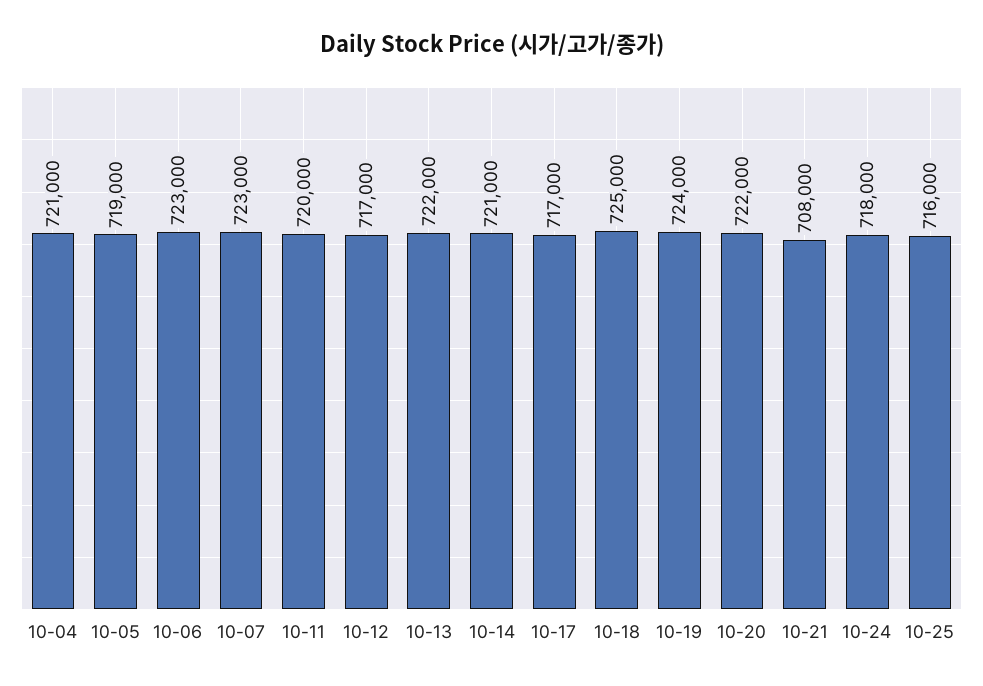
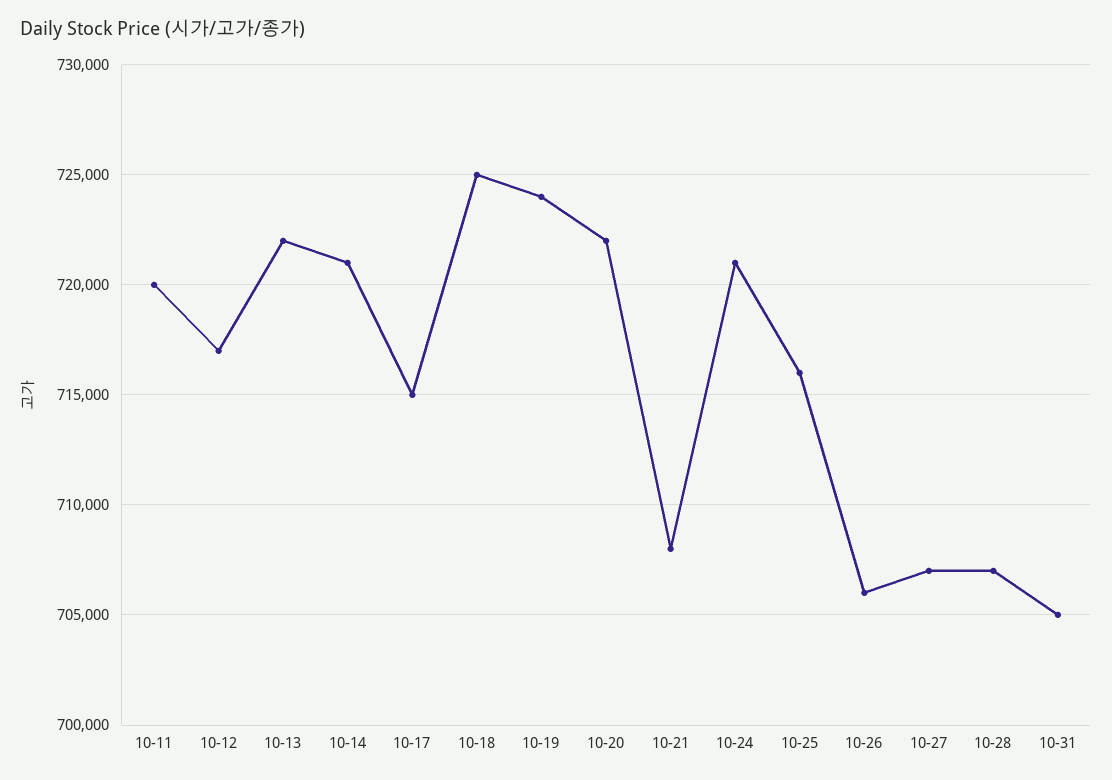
10-04: 721000 -> none
10-05: 719000 -> none
10-06: 723000 -> none
10-07: 723000 -> none
10-17: 717000 -> 715000
10-24: 718000 -> 721000
10-26: none -> 706000
10-27: none -> 707000
10-28: none -> 707000
10-31: none -> 705000

